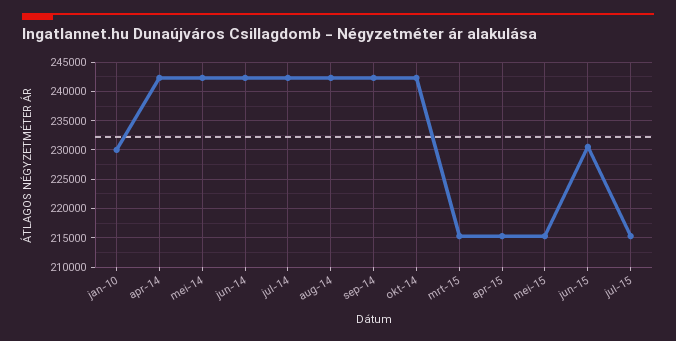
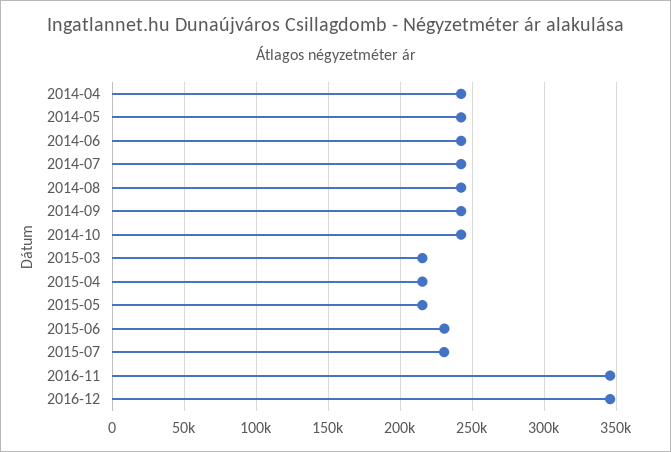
jan-10: 230000 -> none
jul-15: 215000 -> 230000
2016-11: none -> 345000
2016-12: none -> 345000

